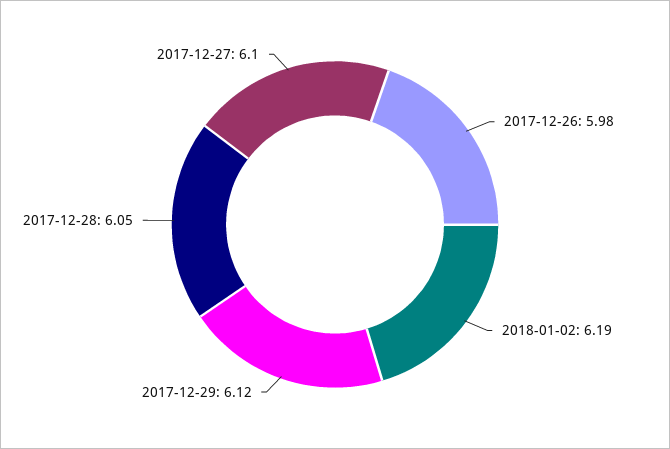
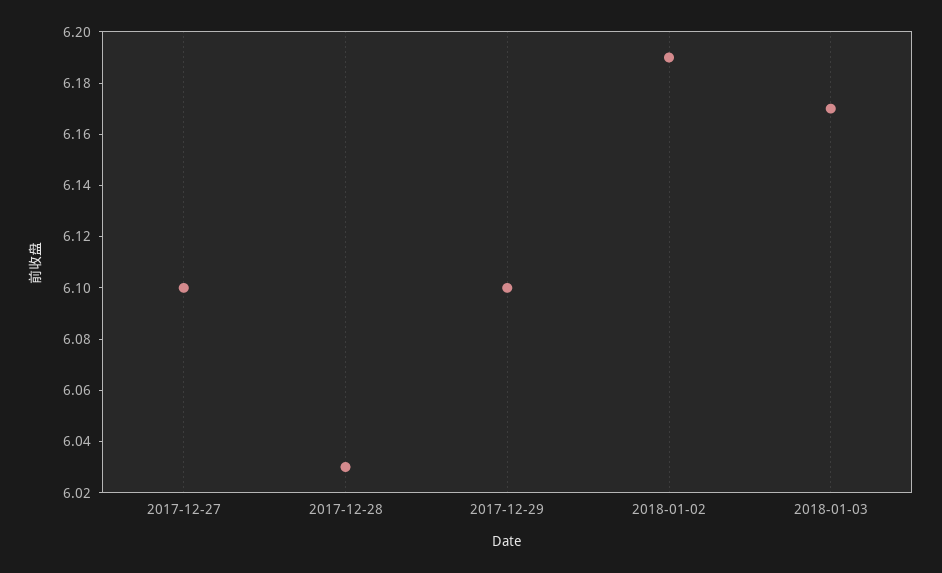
2017-12-26: 5.98 -> none
2017-12-29: 6.12 -> 6.1
2017-12-28: 6.05 -> 6.03
2018-01-03: none -> 6.17

